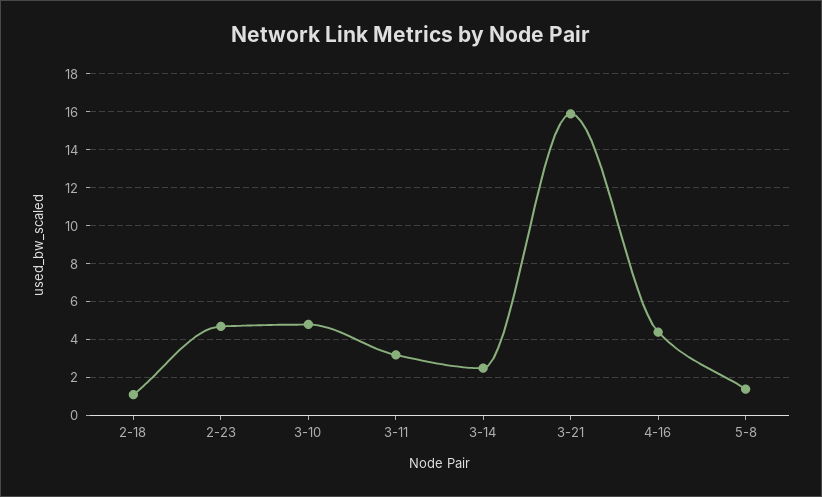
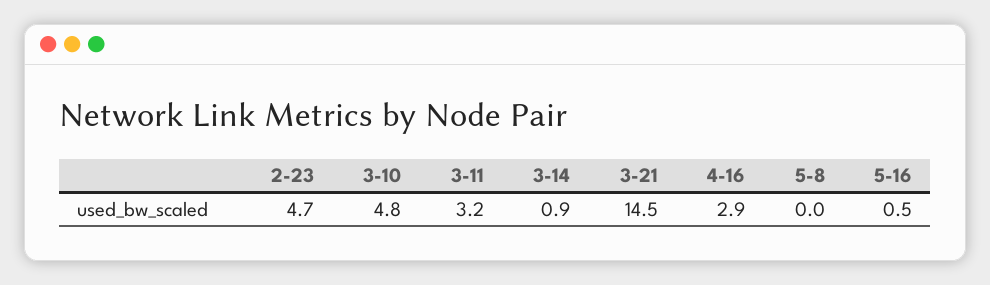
2-18: 1 -> none
3-14: 2.5 -> 0.9
3-21: 16 -> 14.5
4-16: 4.5 -> 2.9
5-8: 1.5 -> 0
5-16: none -> 0.5

